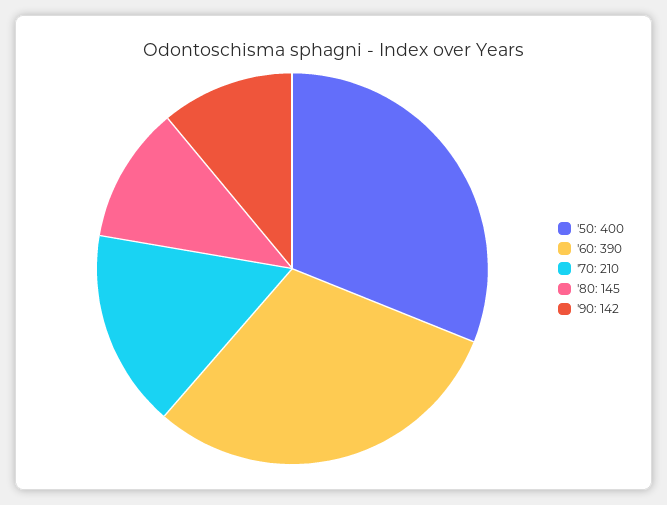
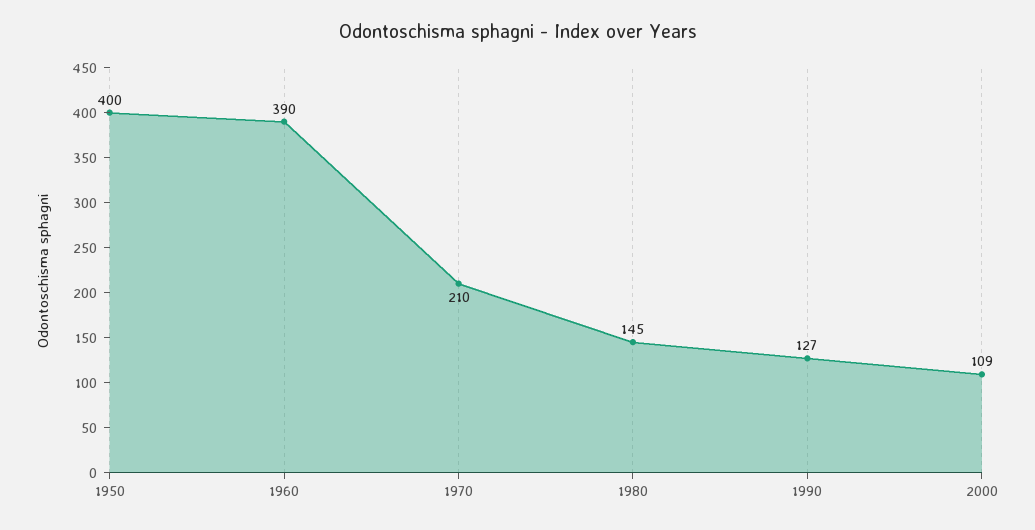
'90: 142 -> 127
2000: none -> 109

